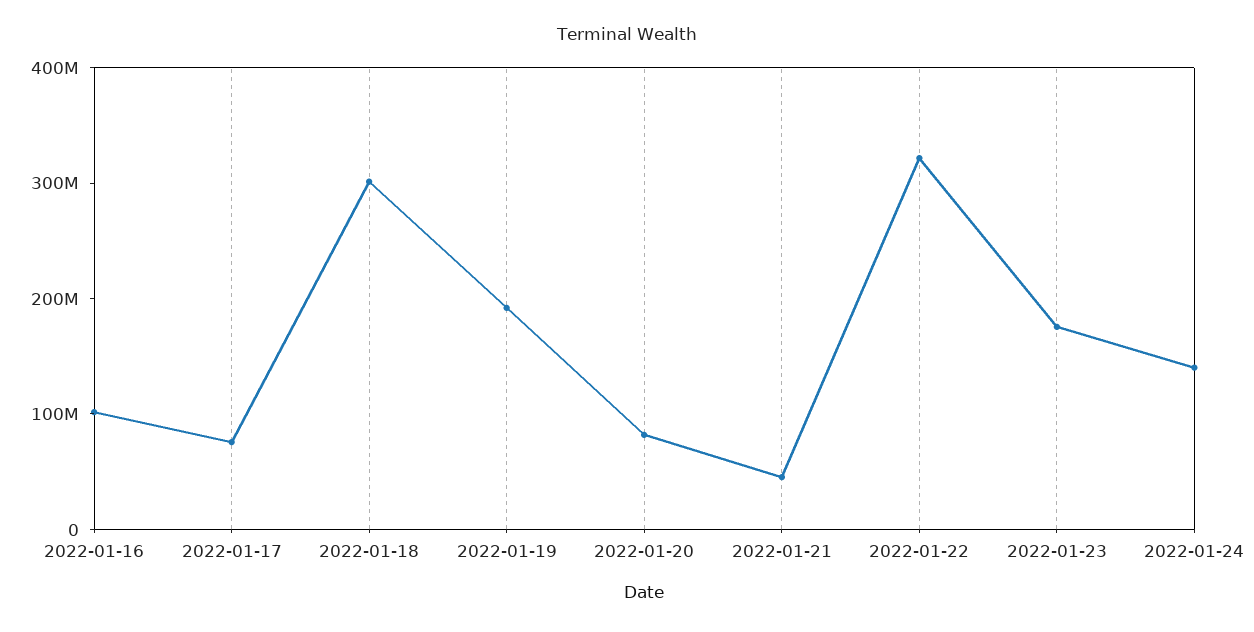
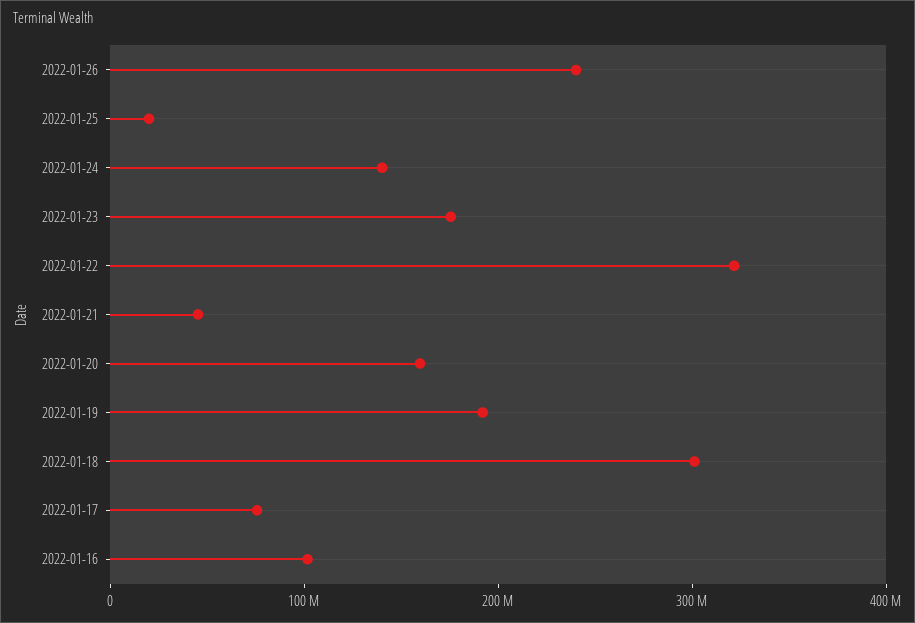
2022-01-20: 80000000 -> 160000000
2022-01-26: none -> 240000000
2022-01-25: none -> 20000000

